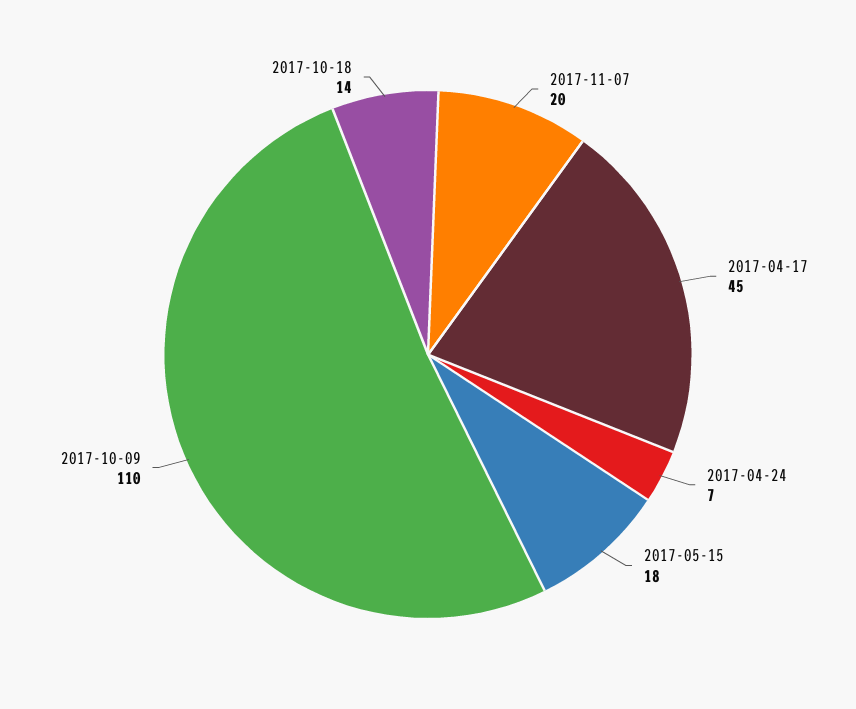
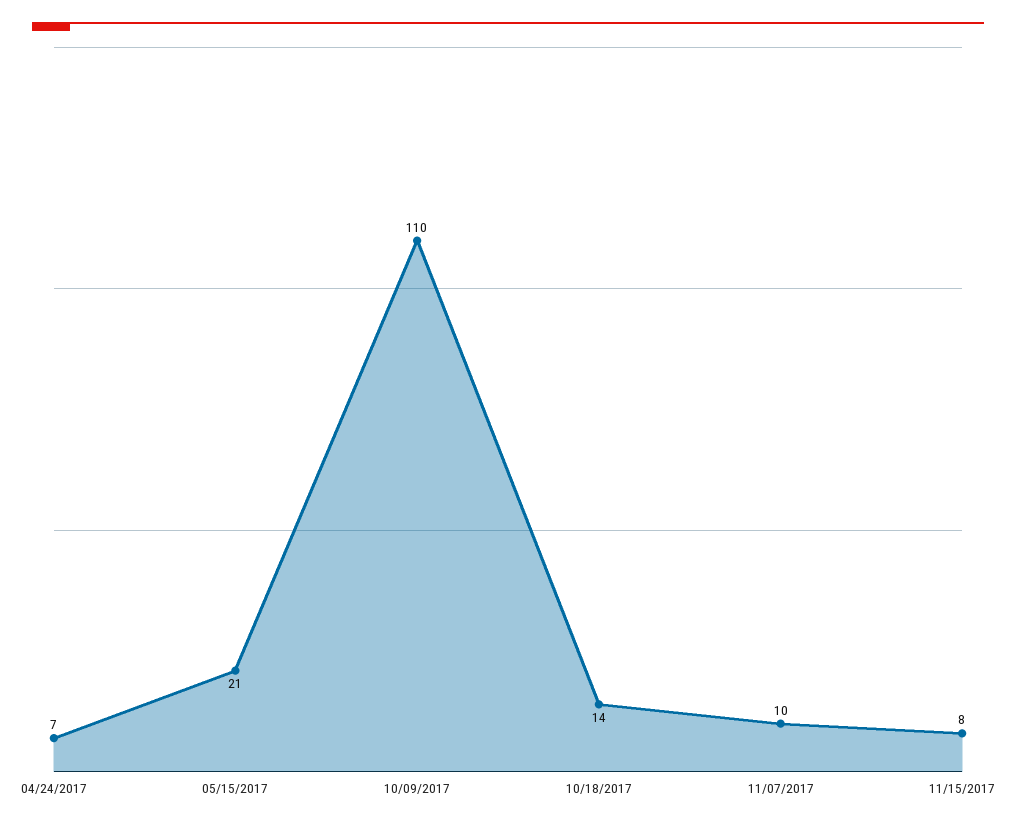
2017-11-07: 20 -> 10
2017-04-17: 45 -> none
2017-05-15: 18 -> 21
11/15/2017: none -> 8

